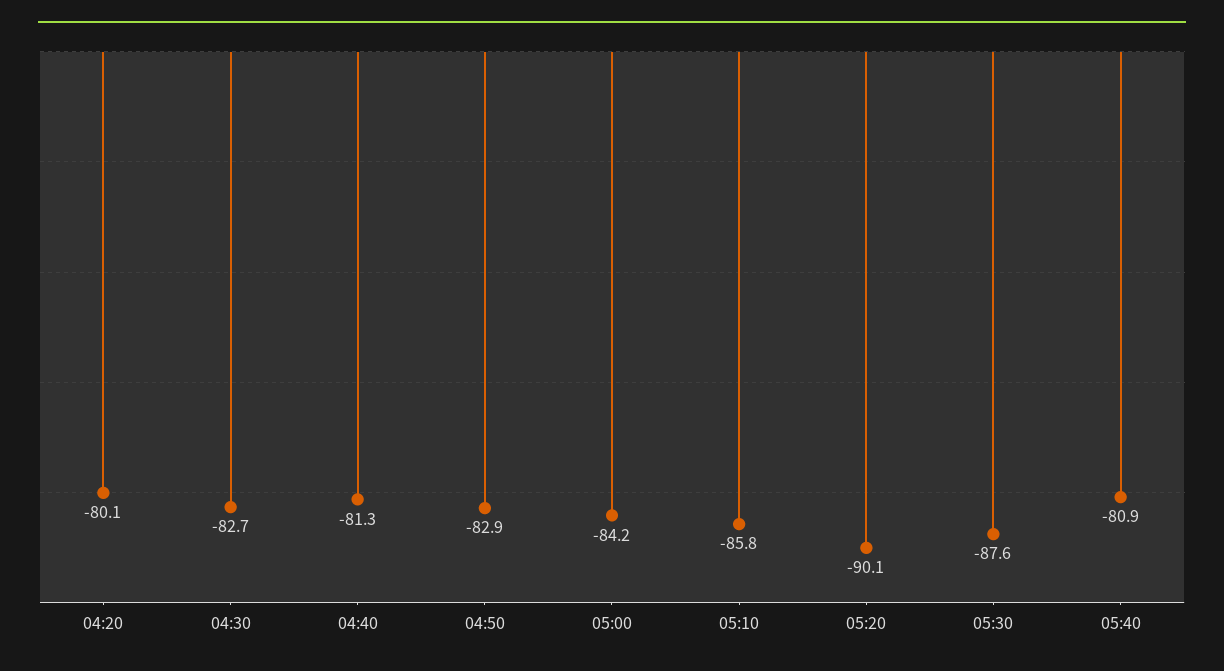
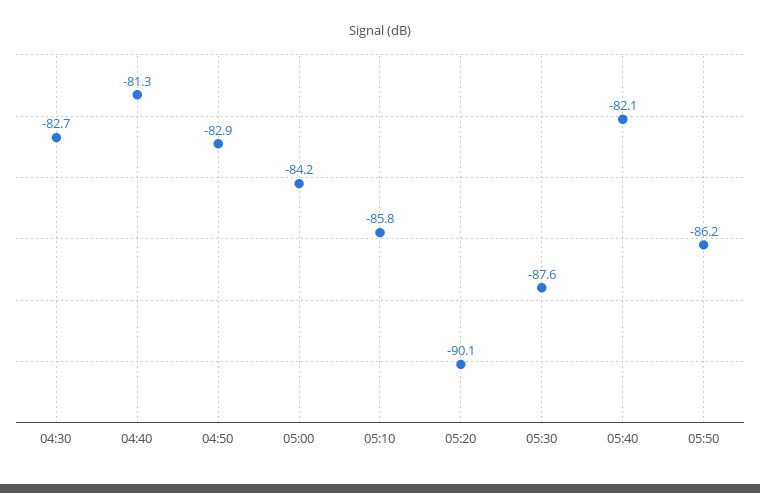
04:20: -80.1 -> none
05:40: -80.9 -> -82.1
05:50: none -> -86.2

